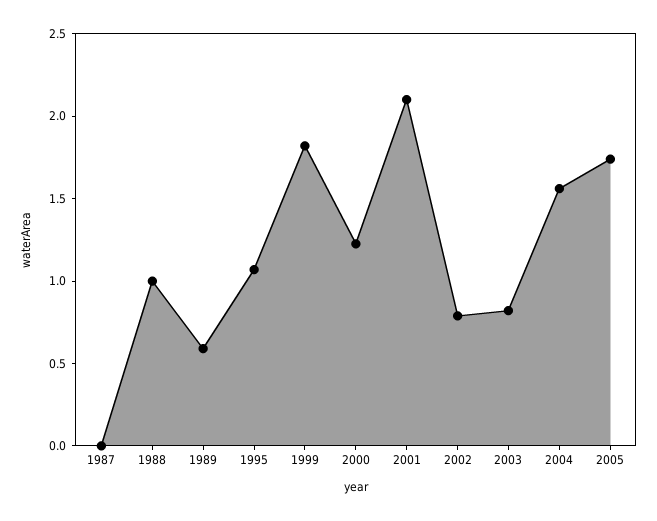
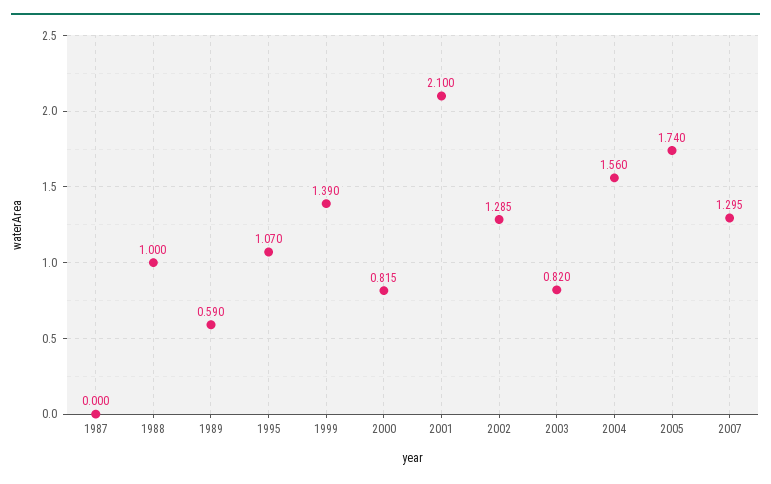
1999: 1.8 -> 1.39
2000: 1.2 -> 0.815
2002: 0.8 -> 1.285
2007: none -> 1.295

